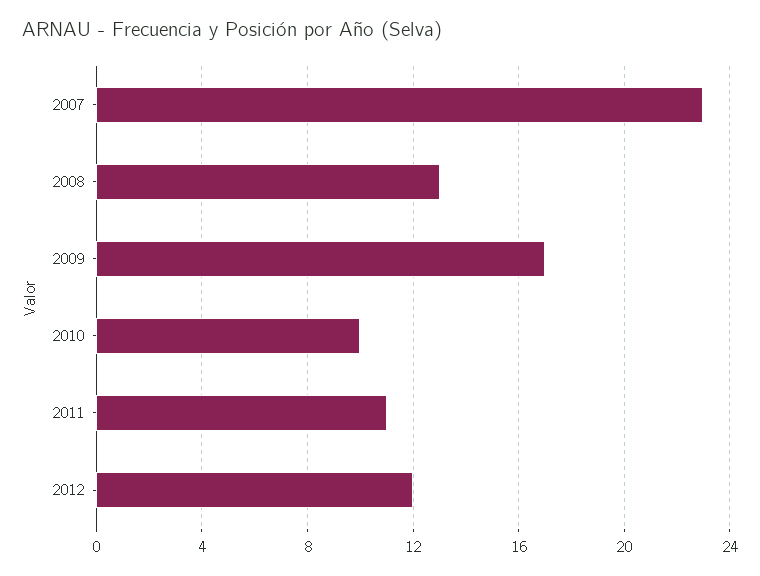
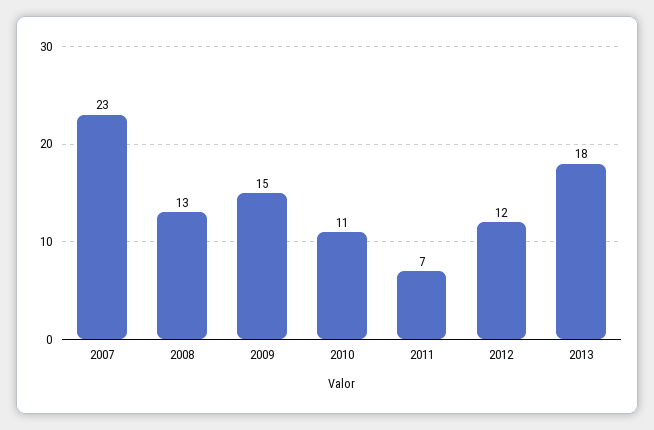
2009: 17 -> 15
2010: 10 -> 11
2011: 11 -> 7
2013: none -> 18

